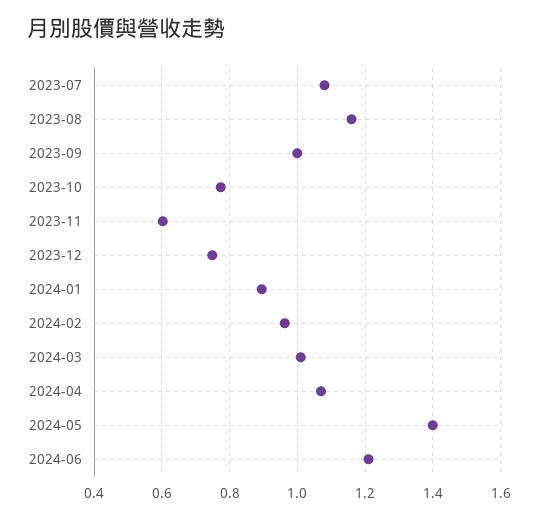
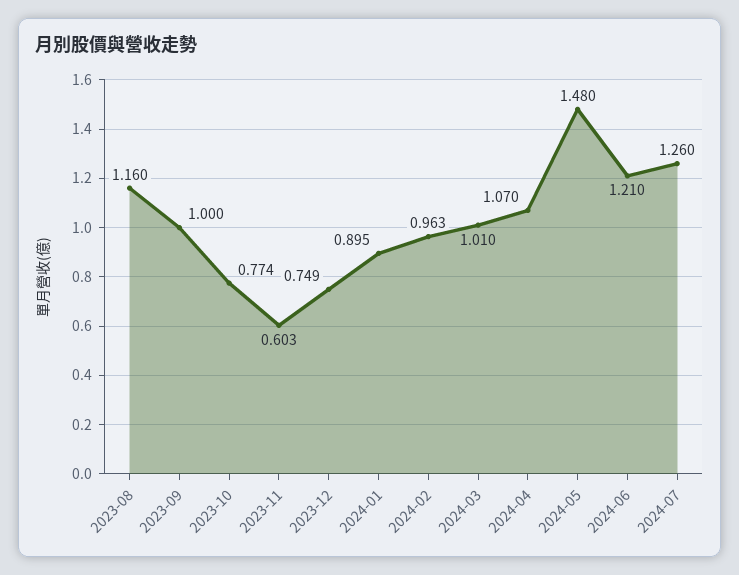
2023-07: 1.08 -> none
2024-05: 1.4 -> 1.48
2024-07: none -> 1.26

